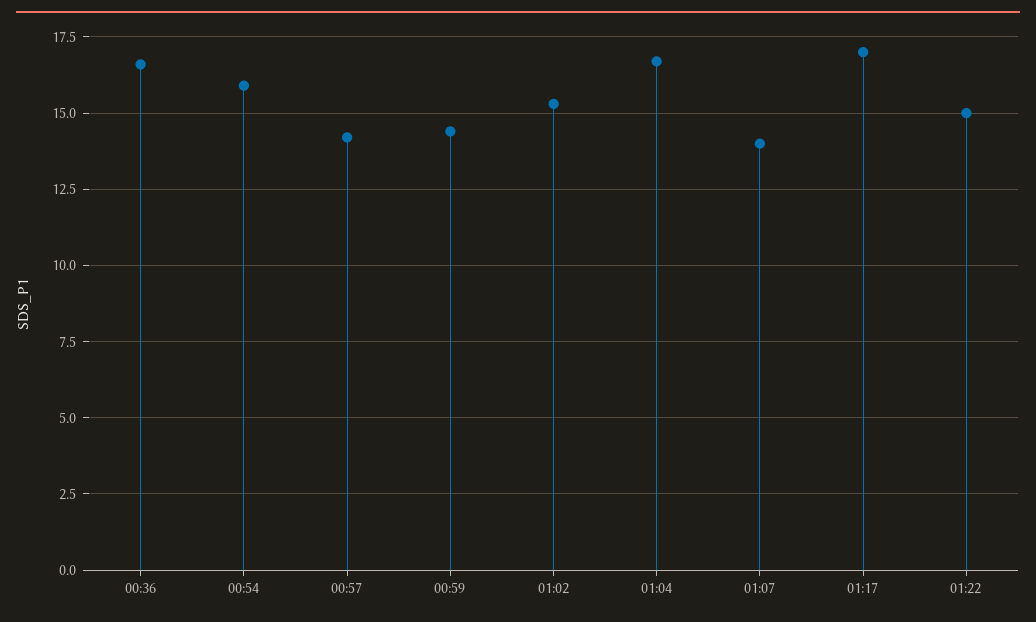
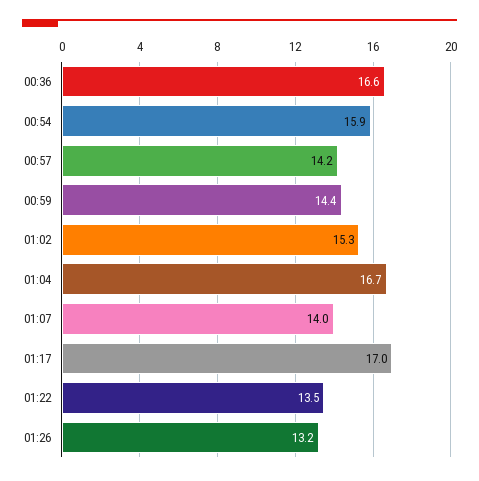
01:22: 15 -> 13.5
01:26: none -> 13.2

